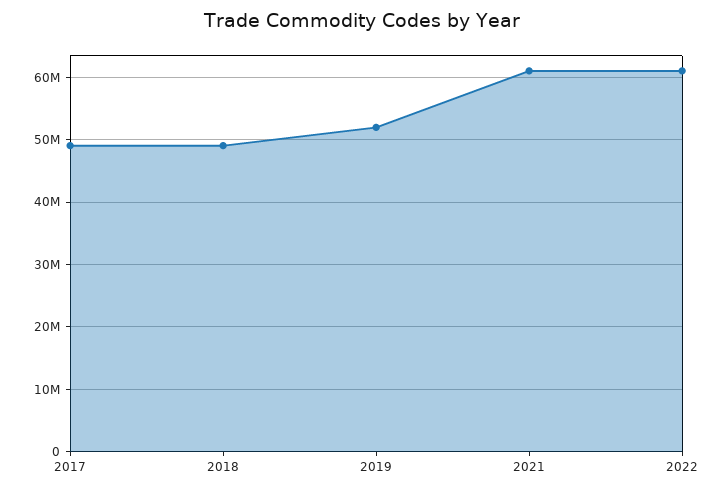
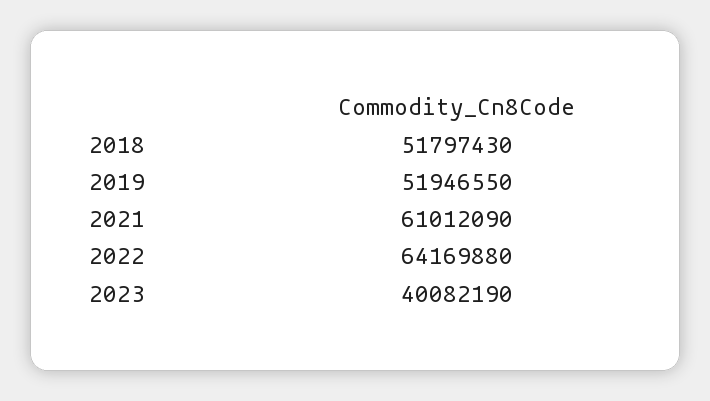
2017: 49000000 -> none
2018: 49000000 -> 51797430
2022: 61000000 -> 64169880
2023: none -> 40082190

